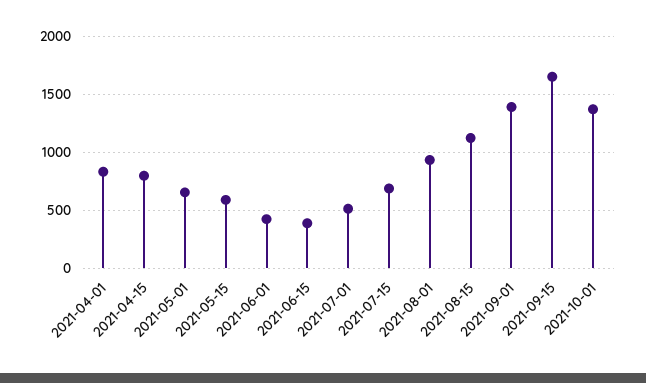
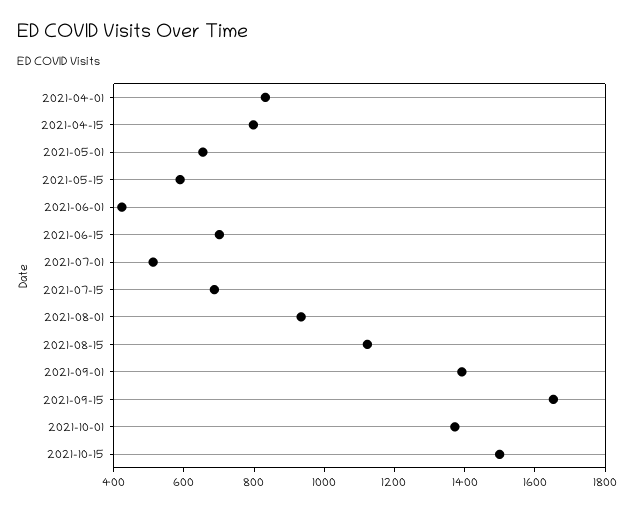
2021-06-15: 400 -> 700
2021-10-15: none -> 1500

